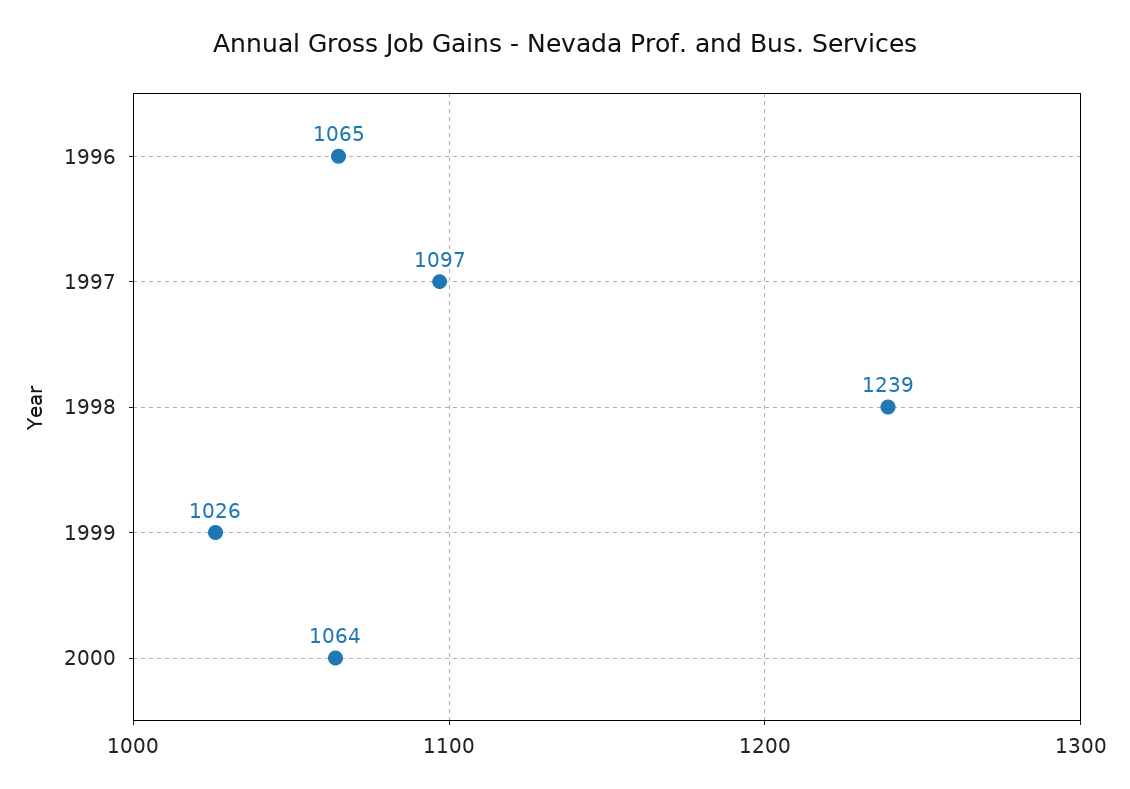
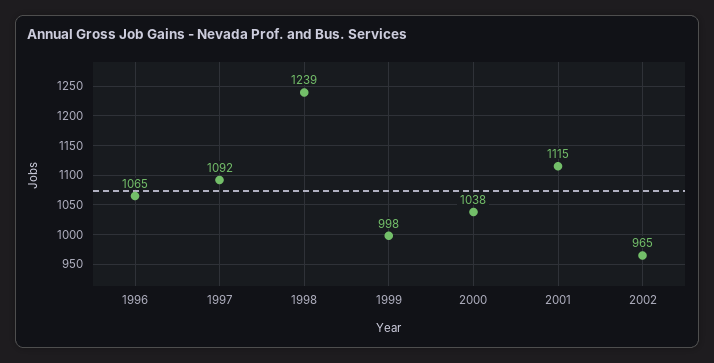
1997: 1097 -> 1092
1999: 1026 -> 998
2000: 1064 -> 1038
2001: none -> 1115
2002: none -> 965

